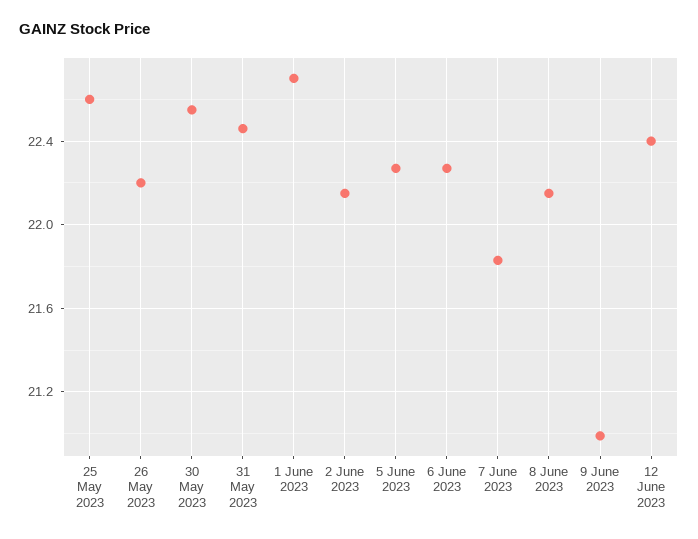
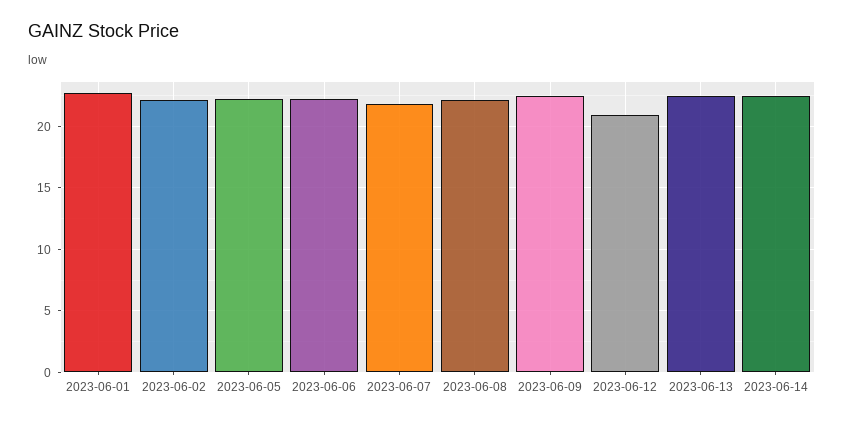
25 May 2023: 22.6 -> none
26 May 2023: 22.2 -> none
30 May 2023: 22.55 -> none
31 May 2023: 22.45 -> none
9 June 2023: 21 -> 22.5
12 June 2023: 22.4 -> 21
2023-06-13: none -> 22.5
2023-06-14: none -> 22.5

